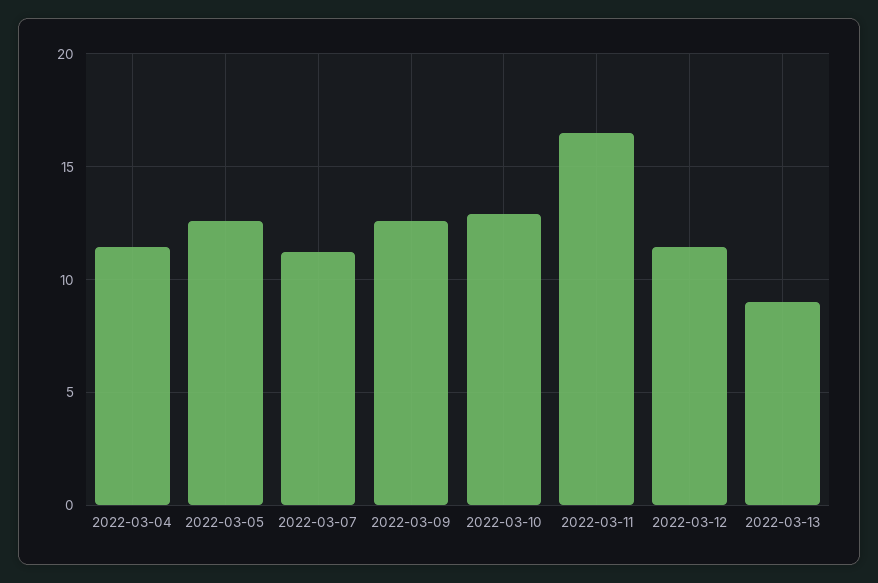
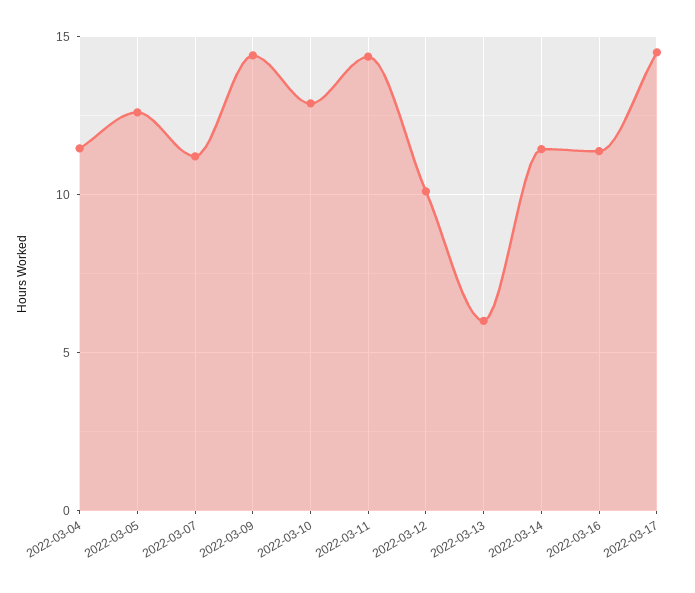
2022-03-09: 12.5 -> 14.5
2022-03-11: 16.5 -> 14.5
2022-03-12: 11.5 -> 10
2022-03-13: 9 -> 6
2022-03-14: none -> 11.5
2022-03-16: none -> 11.5
2022-03-17: none -> 14.5

